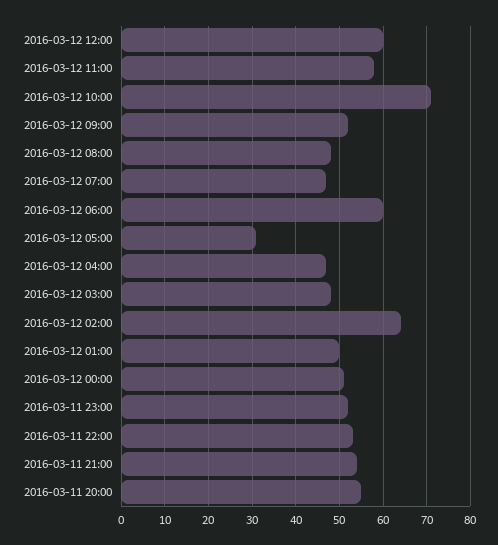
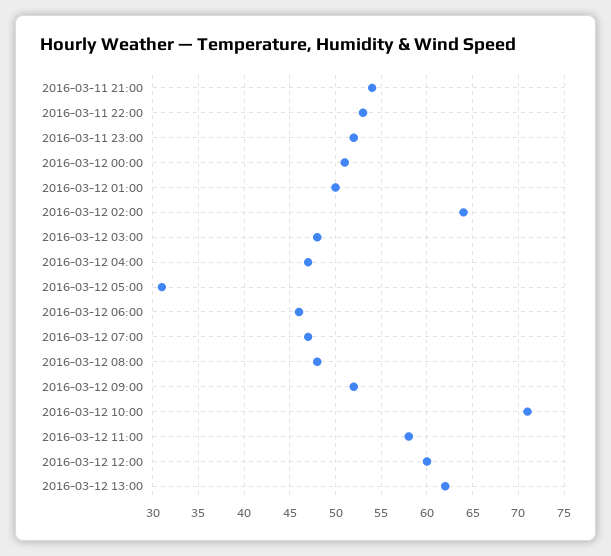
2016-03-12 06:00: 60 -> 46
2016-03-11 20:00: 55 -> none
2016-03-12 13:00: none -> 62

